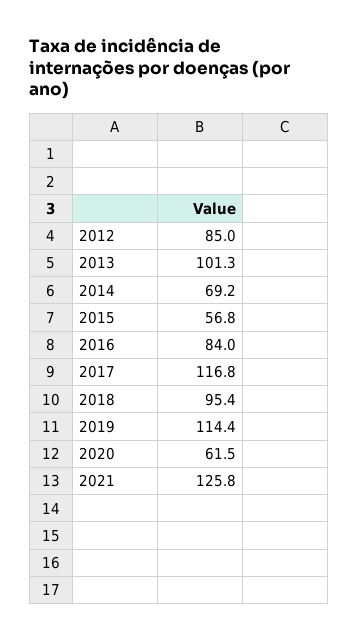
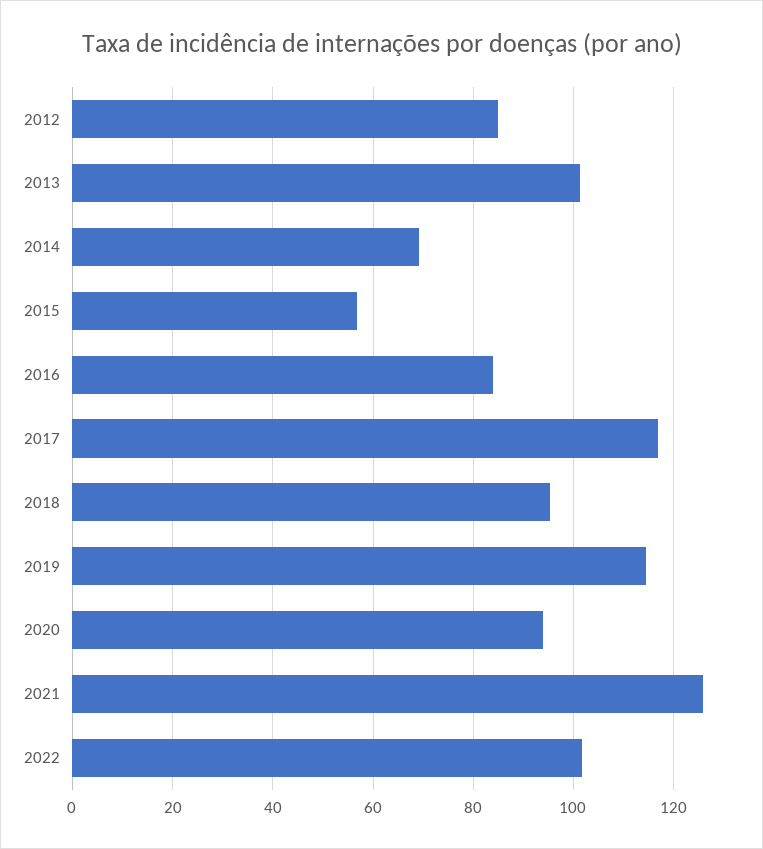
2020: 61.5 -> 94
2022: none -> 102

